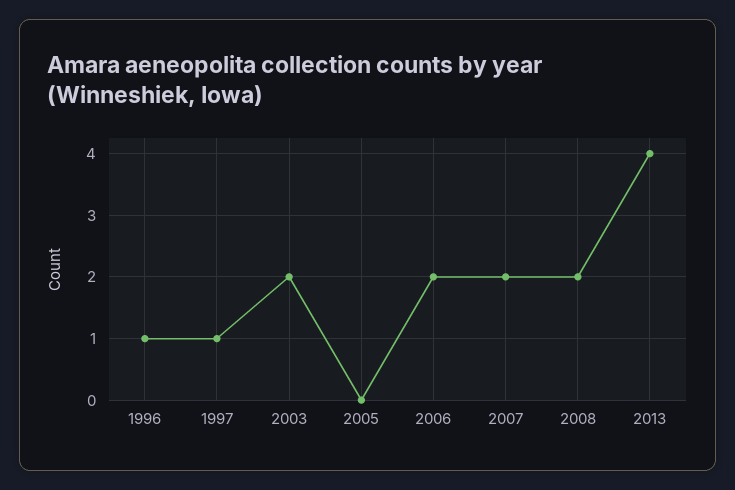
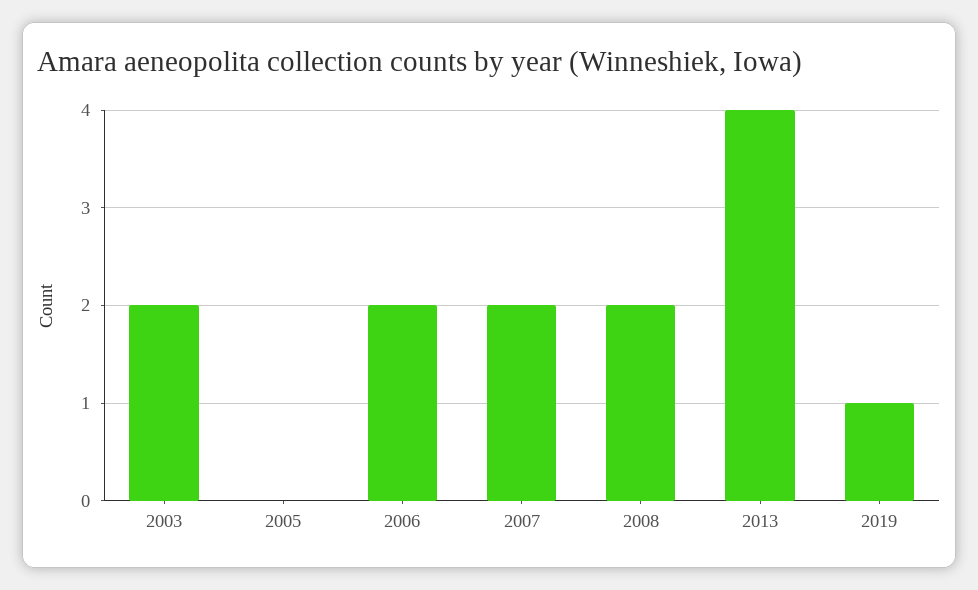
1996: 1 -> none
1997: 1 -> none
2019: none -> 1

